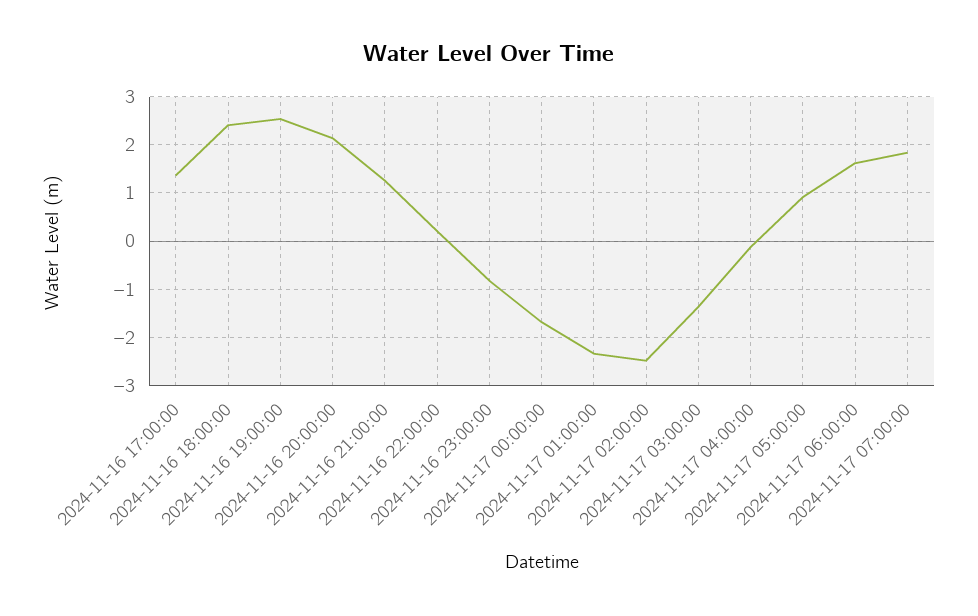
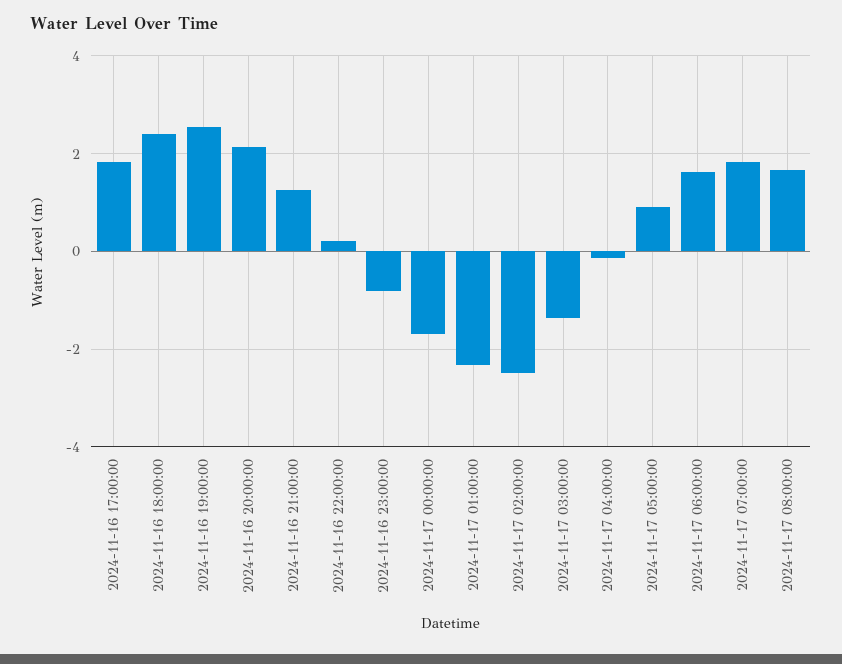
2024-11-16 17:00:00: 1.4 -> 1.8
2024-11-17 08:00:00: none -> 1.6

